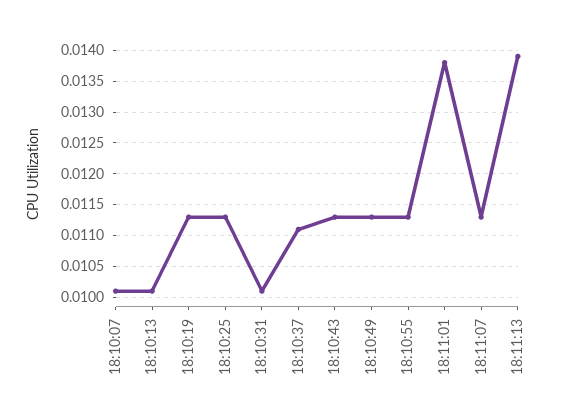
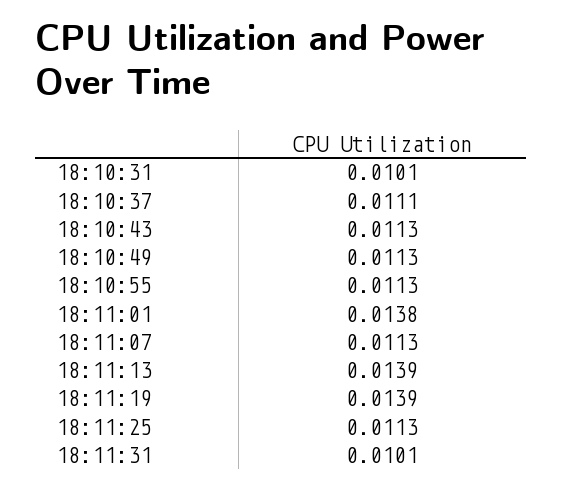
18:10:07: 0.0101 -> none
18:10:13: 0.0101 -> none
18:10:19: 0.0113 -> none
18:10:25: 0.0113 -> none
18:11:19: none -> 0.0139
18:11:25: none -> 0.0113
18:11:31: none -> 0.0101

